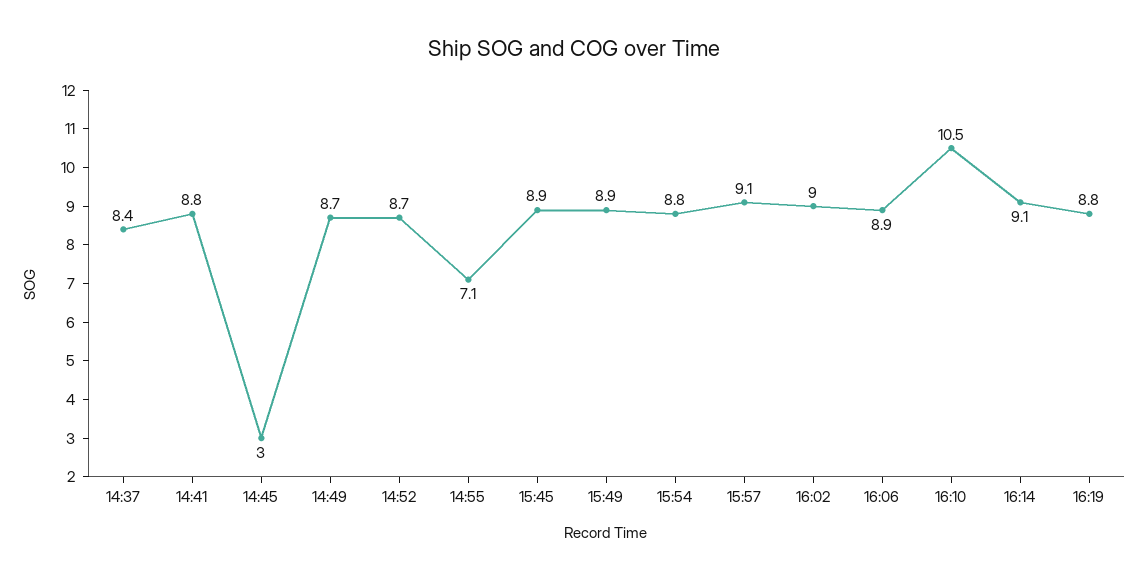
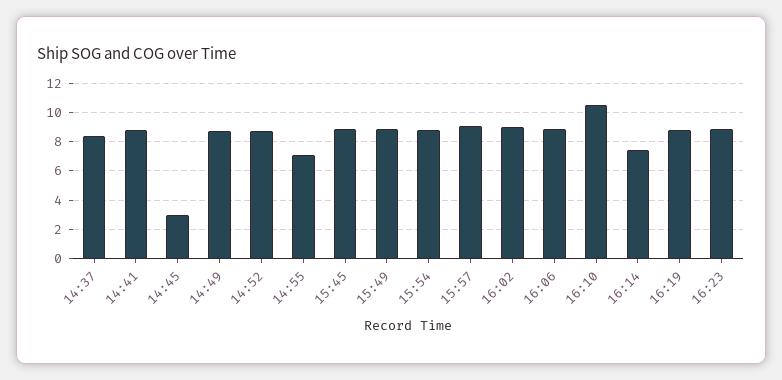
16:14: 9.1 -> 7.5
16:23: none -> 9

